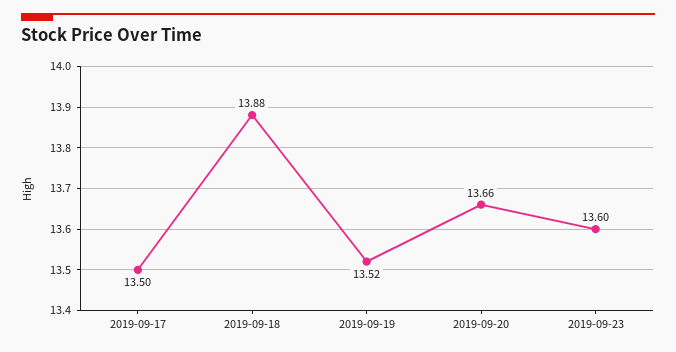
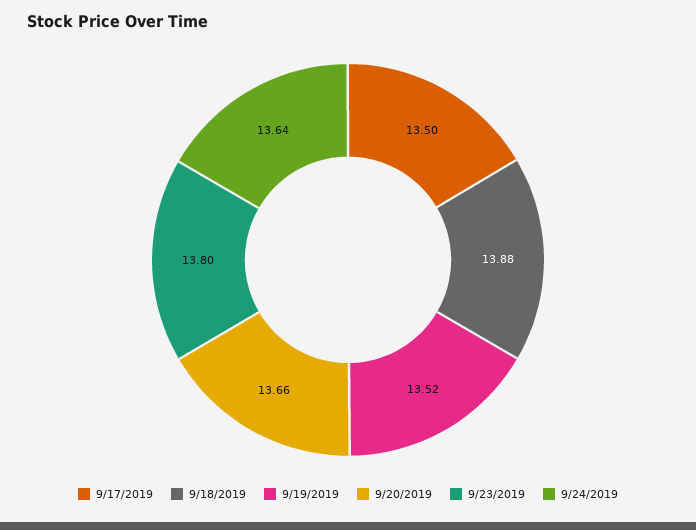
2019-09-23: 13.6 -> 13.8
9/24/2019: none -> 13.64

